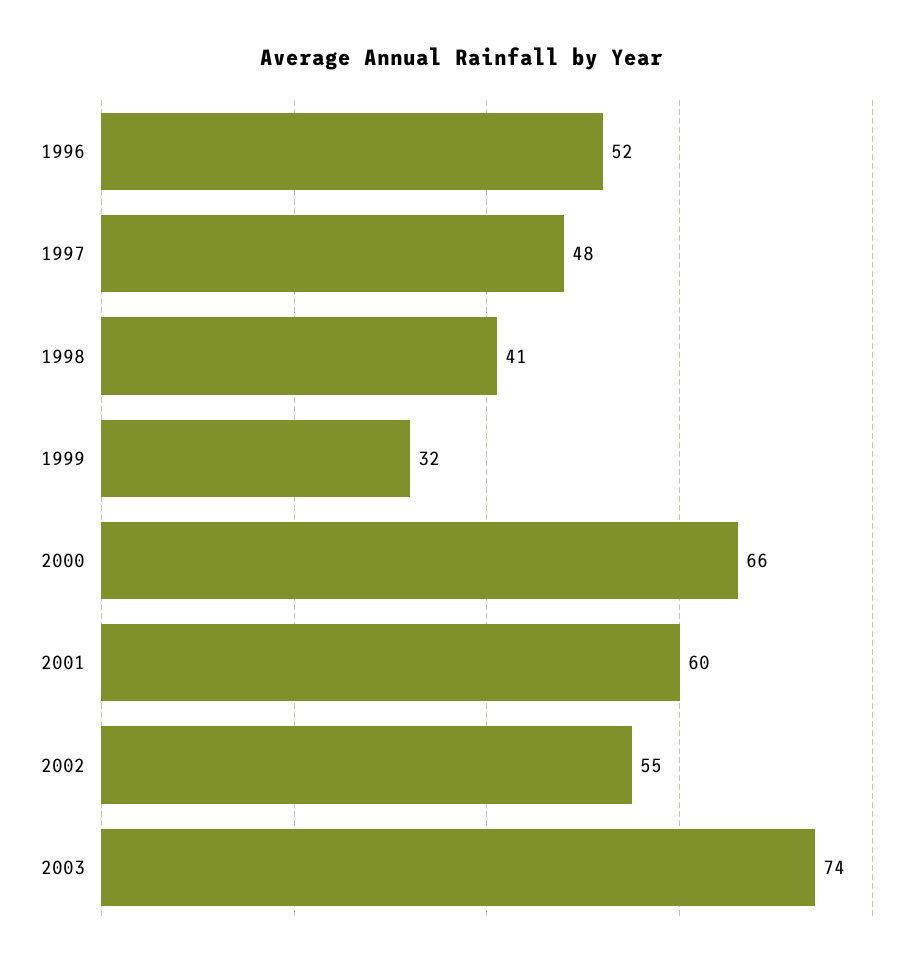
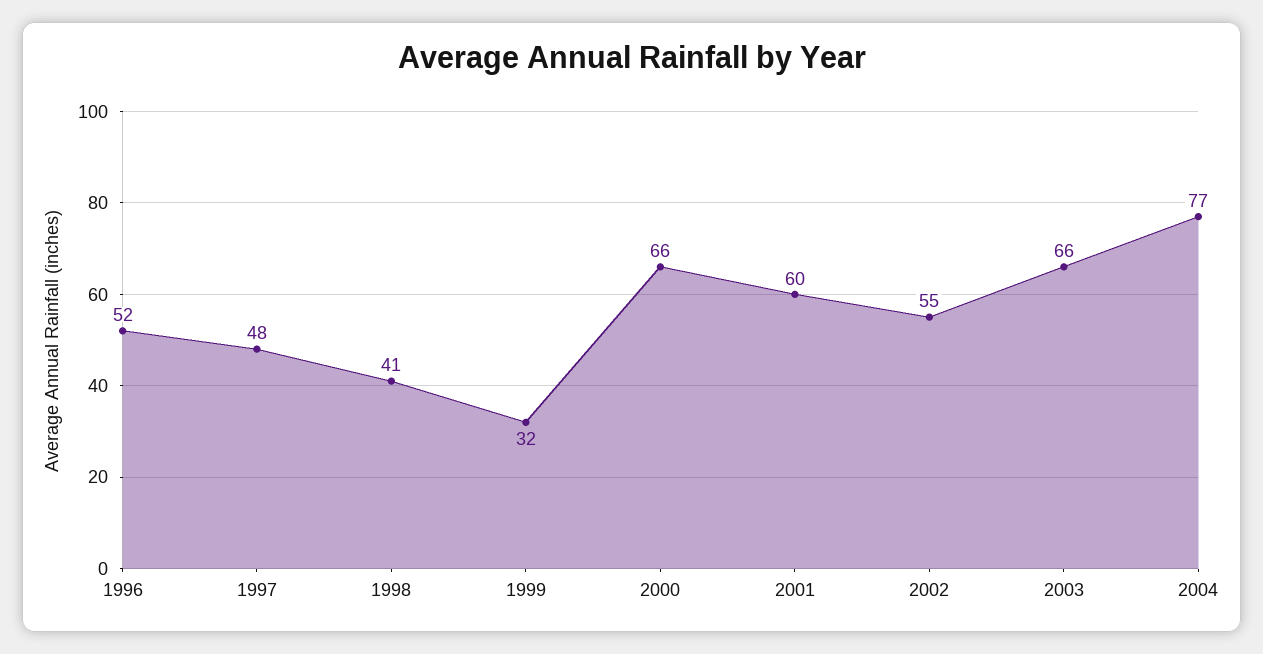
2003: 74 -> 66
2004: none -> 77

